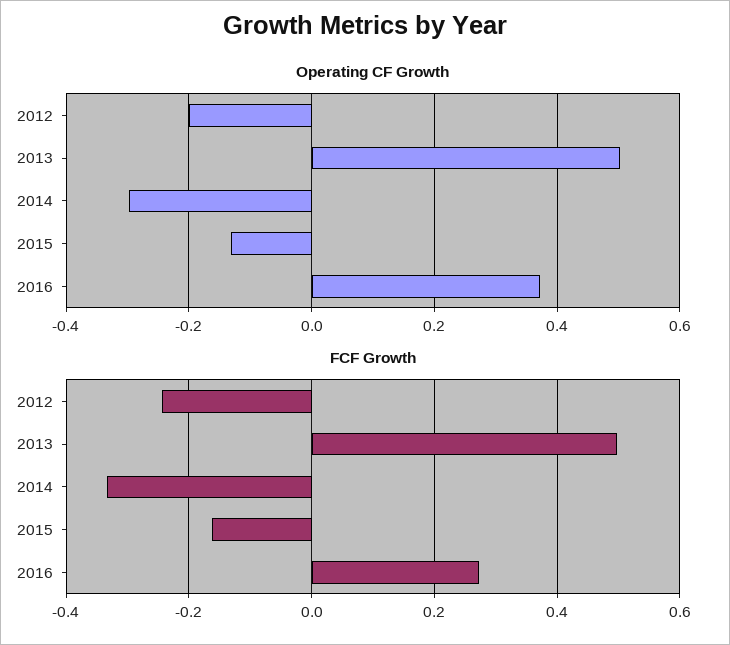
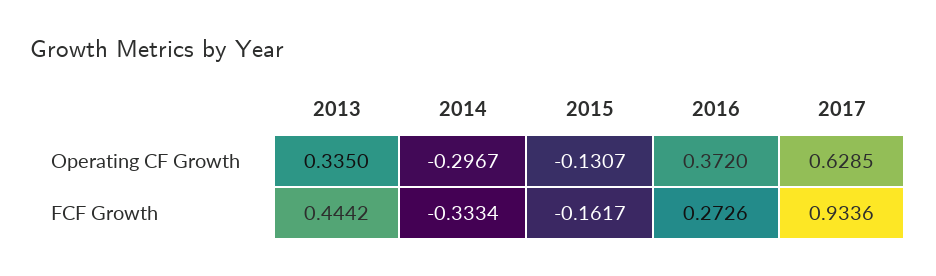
Operating CF Growth, 2012: -0.2 -> none
Operating CF Growth, 2013: 0.5 -> 0.335
FCF Growth, 2012: -0.24 -> none
FCF Growth, 2013: 0.5 -> 0.4442
Operating CF Growth, 2017: none -> 0.6285
FCF Growth, 2017: none -> 0.9336

